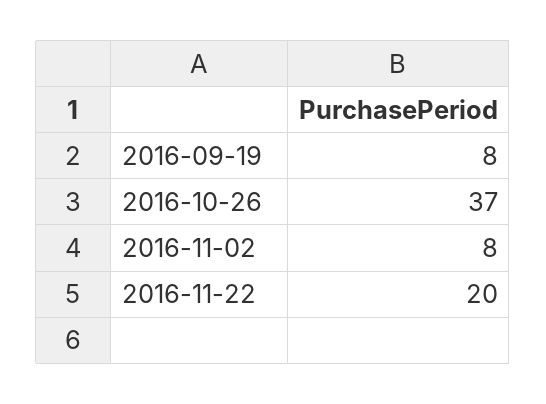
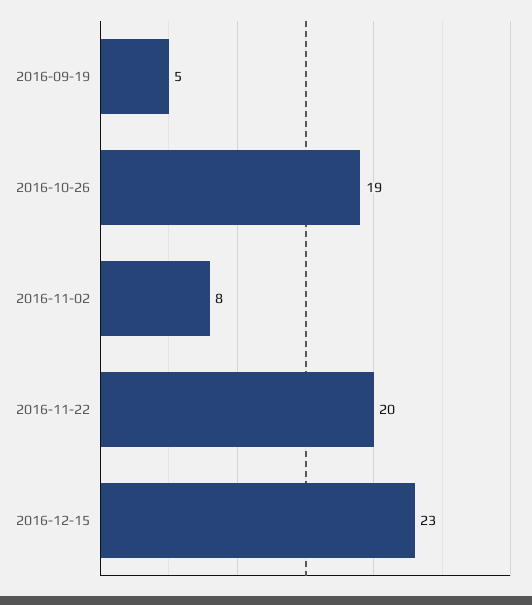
2016-09-19: 8 -> 5
2016-10-26: 37 -> 19
2016-12-15: none -> 23

